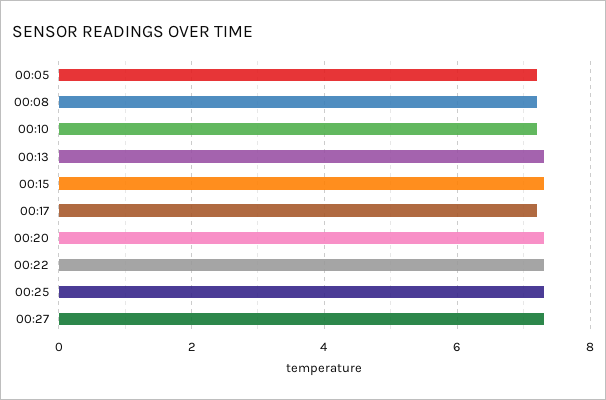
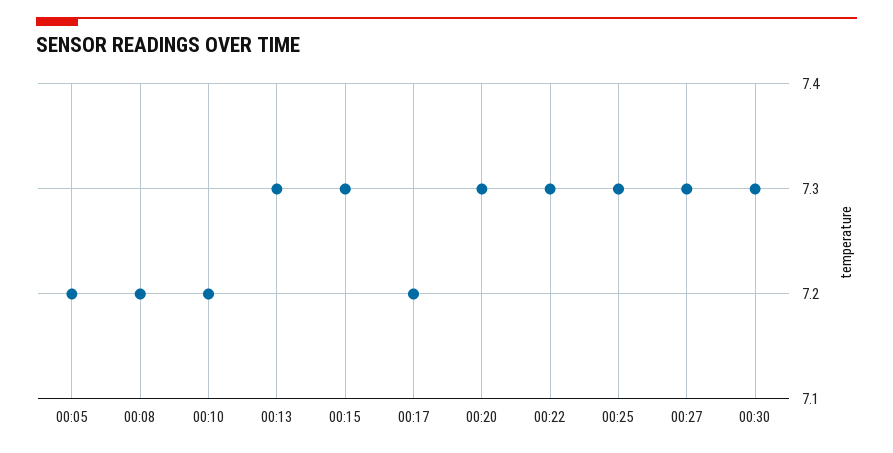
00:30: none -> 7.3

